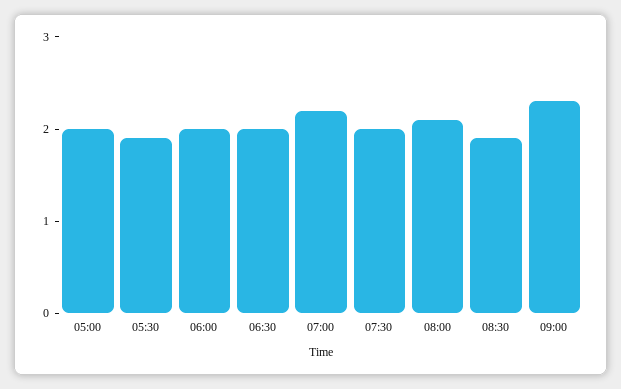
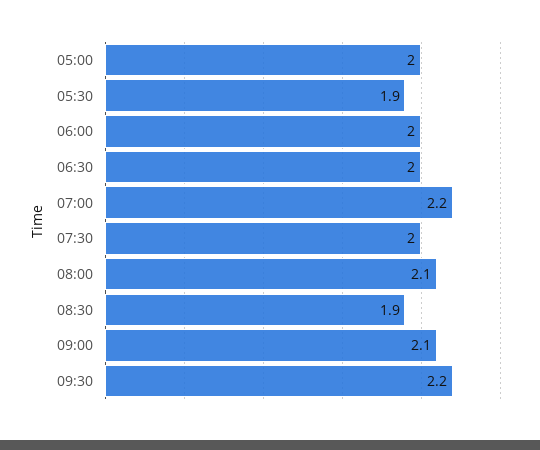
09:00: 2.3 -> 2.1
09:30: none -> 2.2

